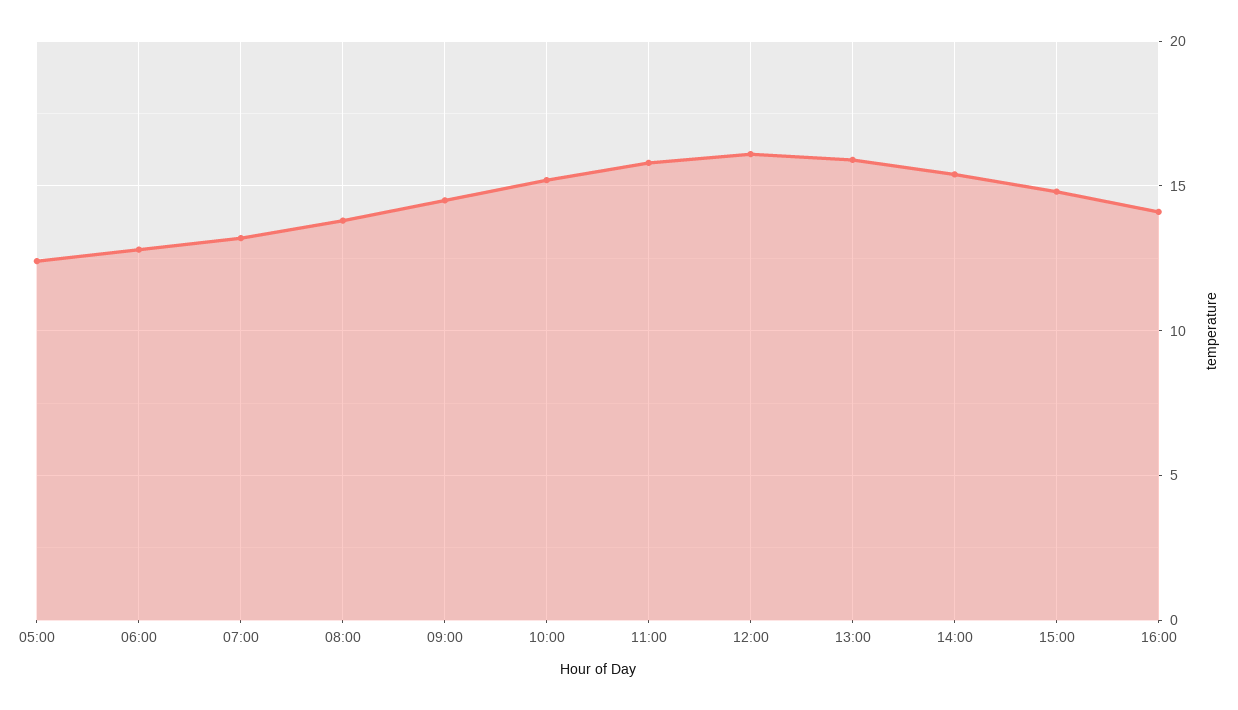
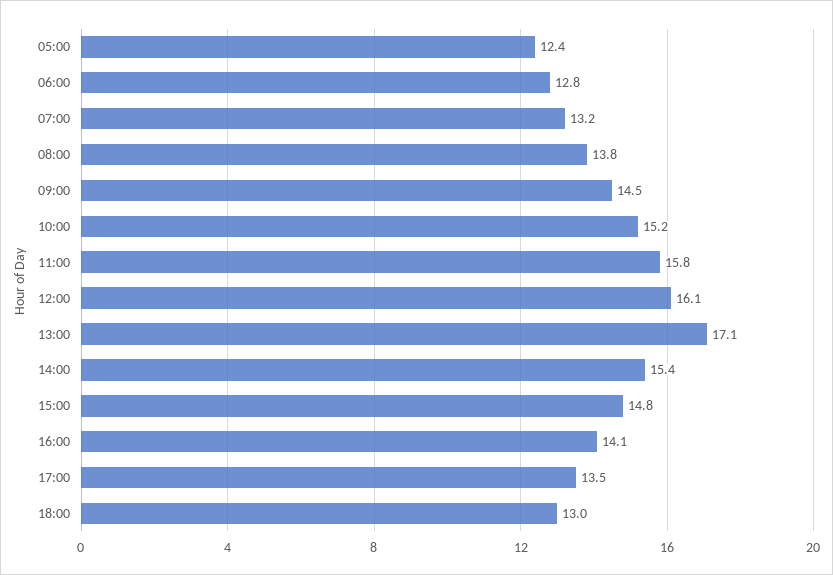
13:00: 16 -> 17.1
17:00: none -> 13.5
18:00: none -> 13

